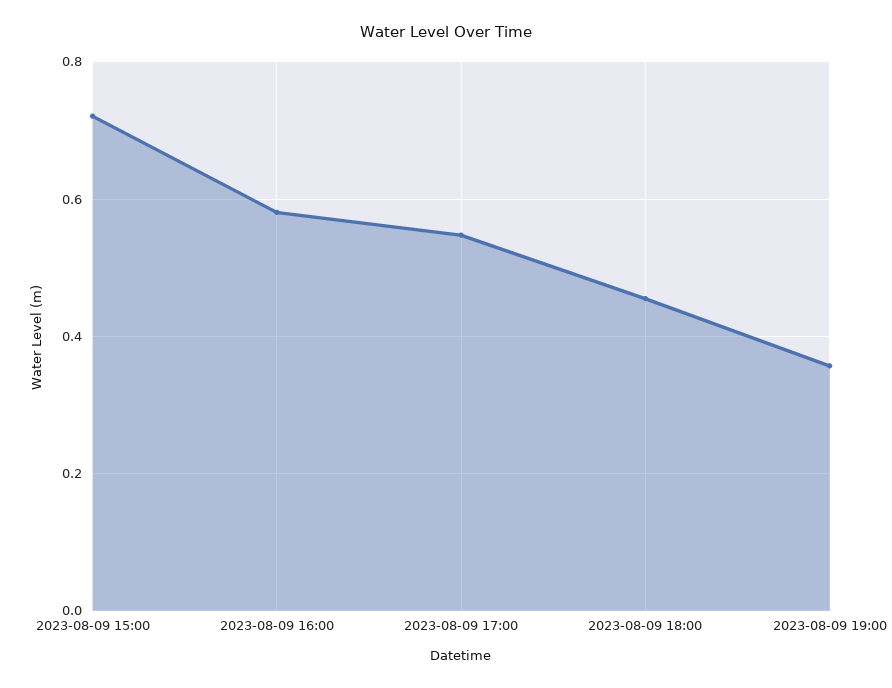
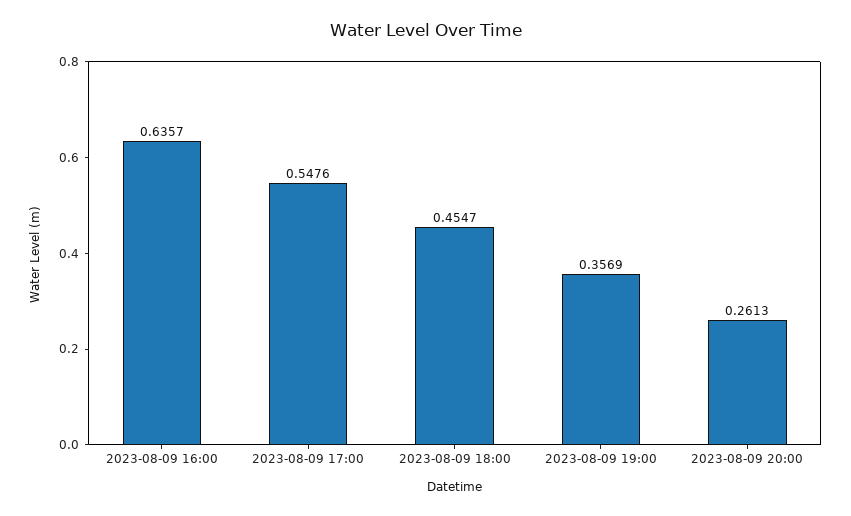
2023-08-09 15:00: 0.72 -> none
2023-08-09 16:00: 0.58 -> 0.6357
2023-08-09 20:00: none -> 0.2613

